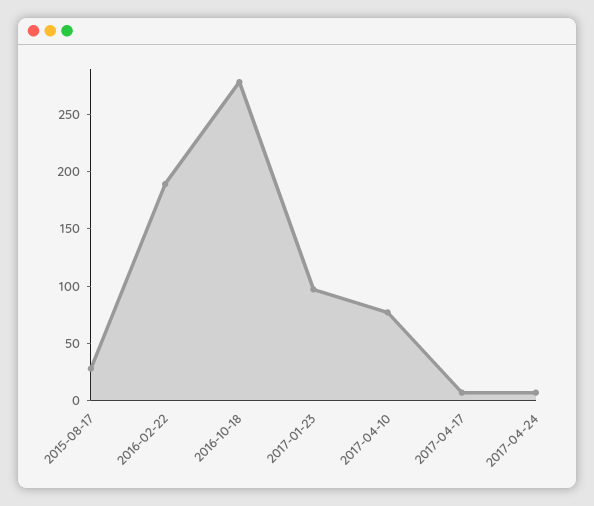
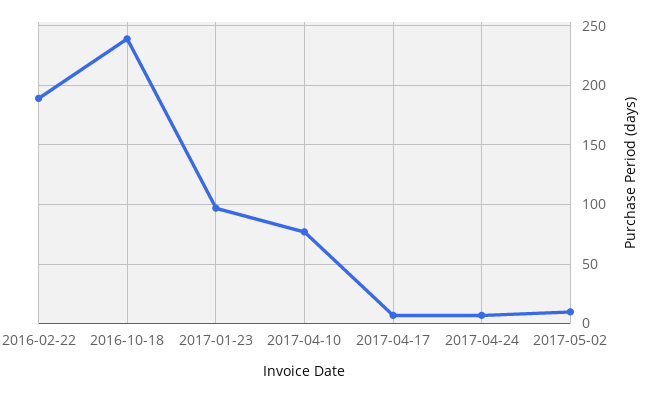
2015-08-17: 30 -> none
2016-10-18: 280 -> 240
2017-05-02: none -> 10

